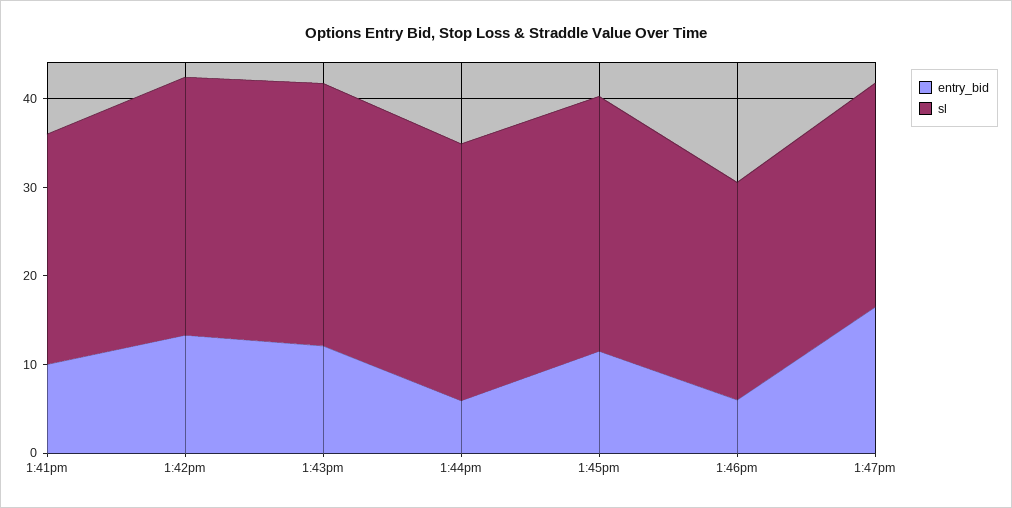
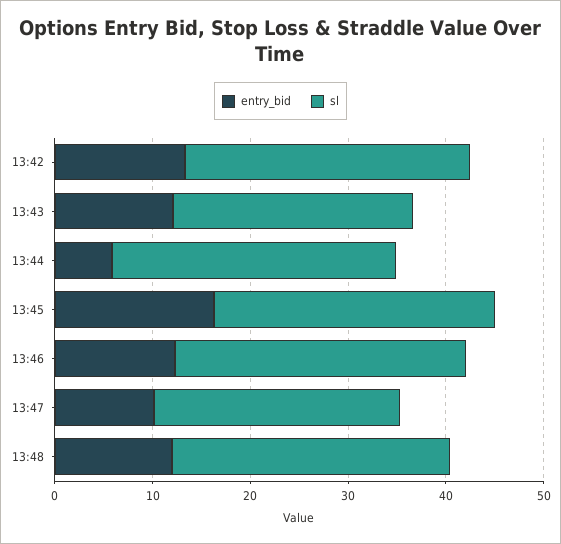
entry_bid, 1:41pm: 10 -> none
sl, 1:41pm: 26 -> none
sl, 1:43pm: 30 -> 24
entry_bid, 1:45pm: 12 -> 16
entry_bid, 1:46pm: 6 -> 12
sl, 1:46pm: 24 -> 30
entry_bid, 1:47pm: 16 -> 10
entry_bid, 13:48: none -> 12
sl, 13:48: none -> 28

